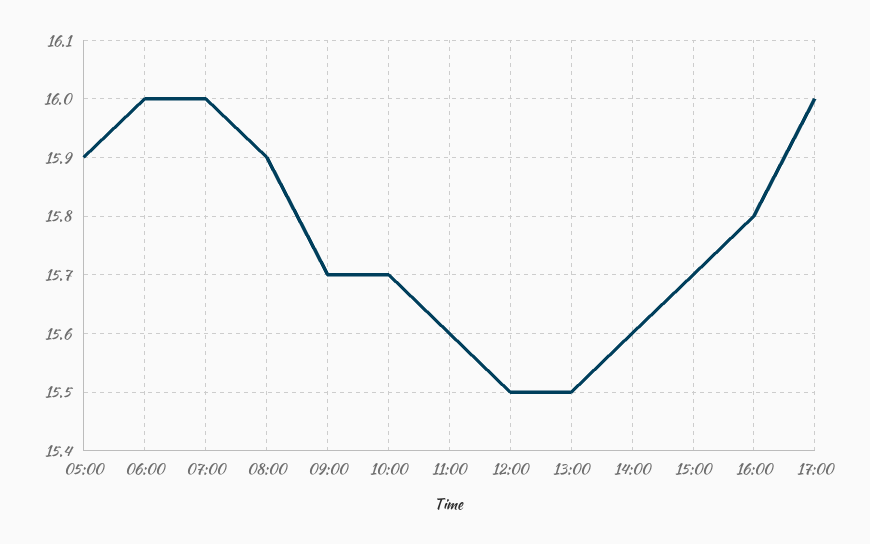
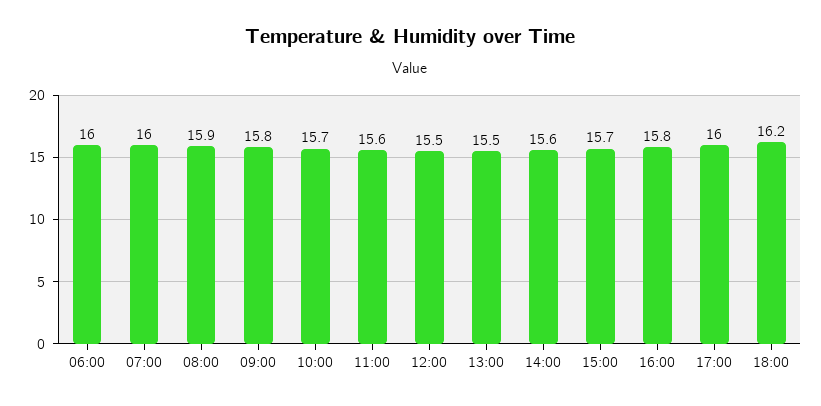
05:00: 15.9 -> none
09:00: 15.7 -> 15.8
18:00: none -> 16.2

